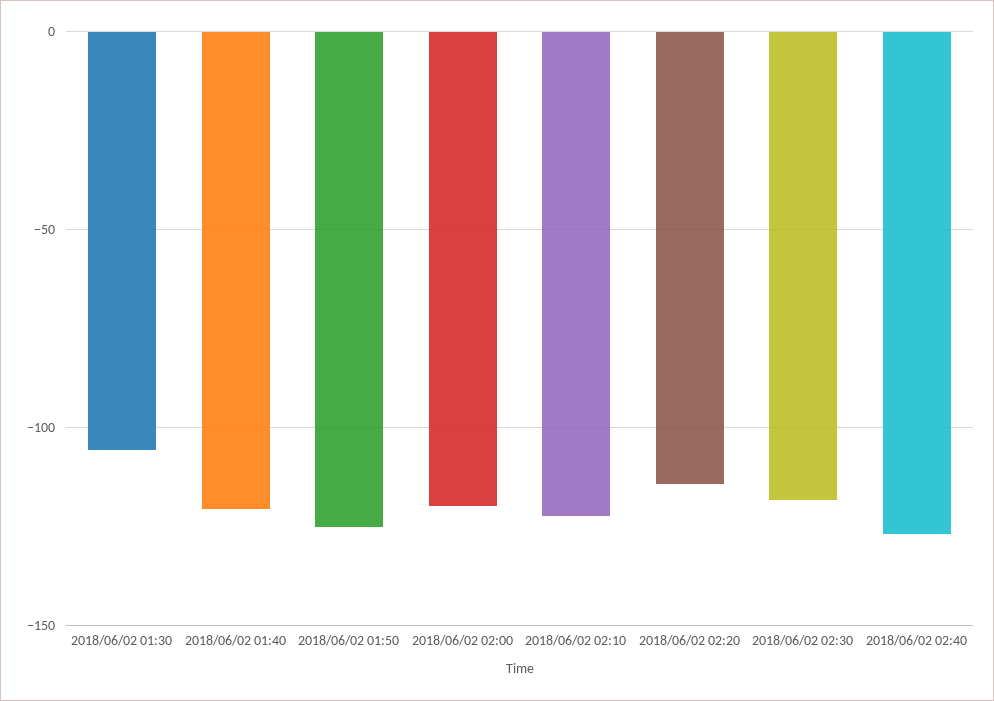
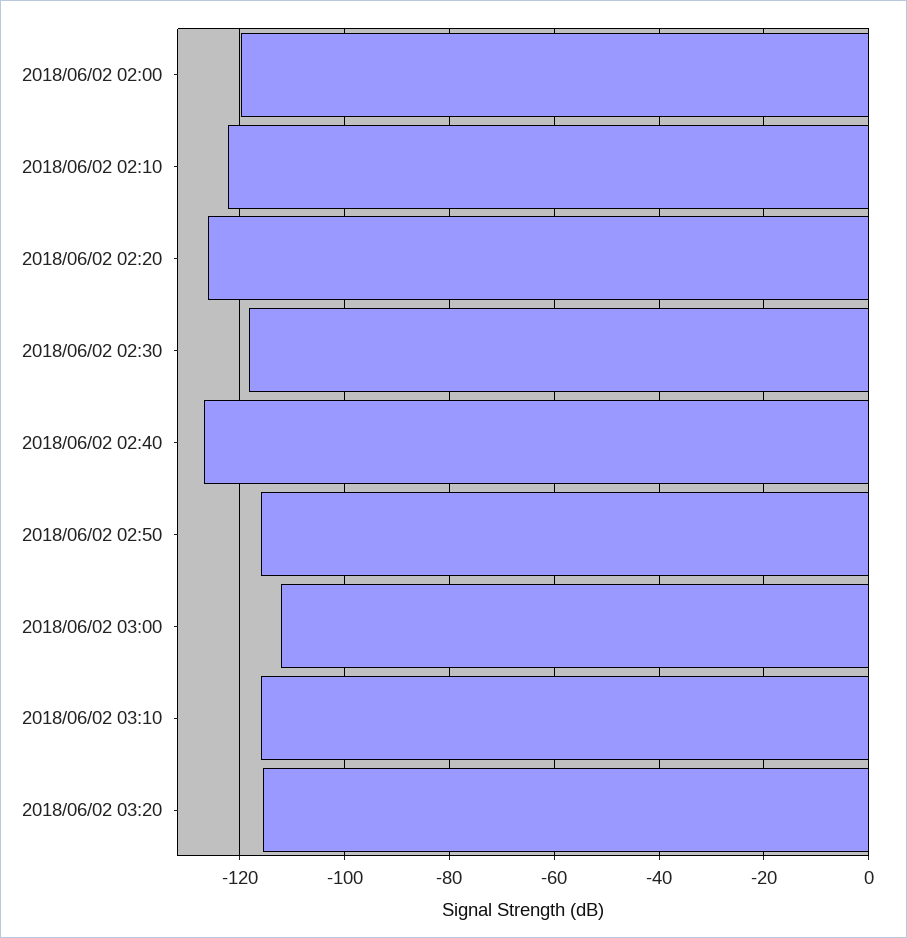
2018/06/02 01:30: -105 -> none
2018/06/02 01:40: -120 -> none
2018/06/02 01:50: -125 -> none
2018/06/02 02:20: -115 -> -126
2018/06/02 02:50: none -> -116
2018/06/02 03:00: none -> -112
2018/06/02 03:10: none -> -116
2018/06/02 03:20: none -> -116

